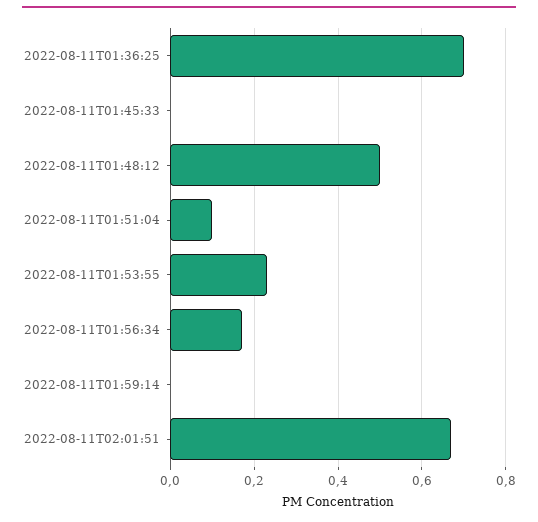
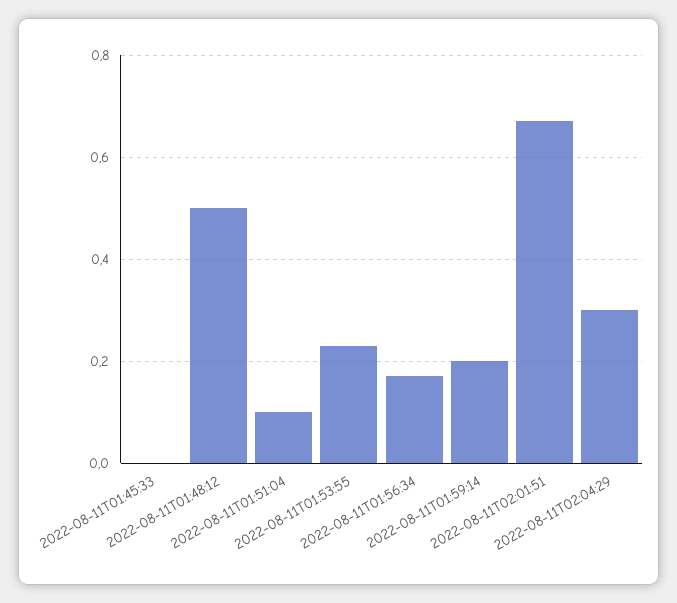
2022-08-11T01:36:25: 0.7 -> none
2022-08-11T01:59:14: 0 -> 0.2
2022-08-11T02:04:29: none -> 0.3

